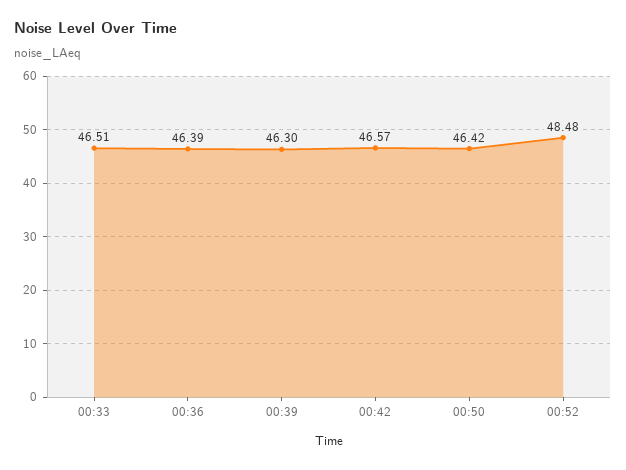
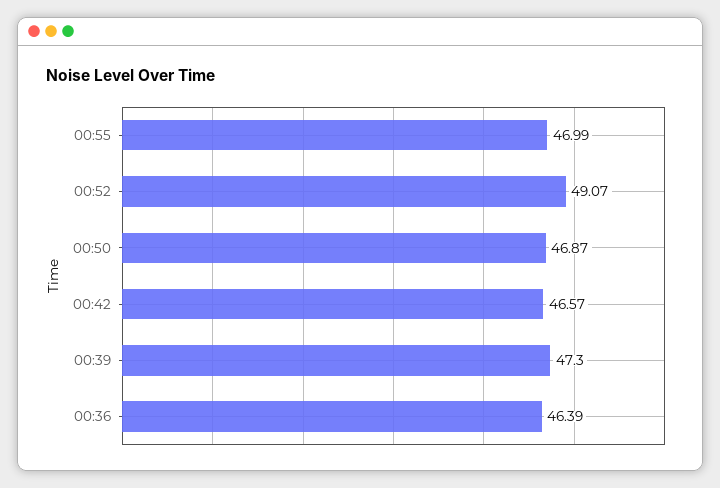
00:33: 46.51 -> none
00:39: 46.3 -> 47.3
00:50: 46.42 -> 46.87
00:52: 48.48 -> 49.07
00:55: none -> 46.99

